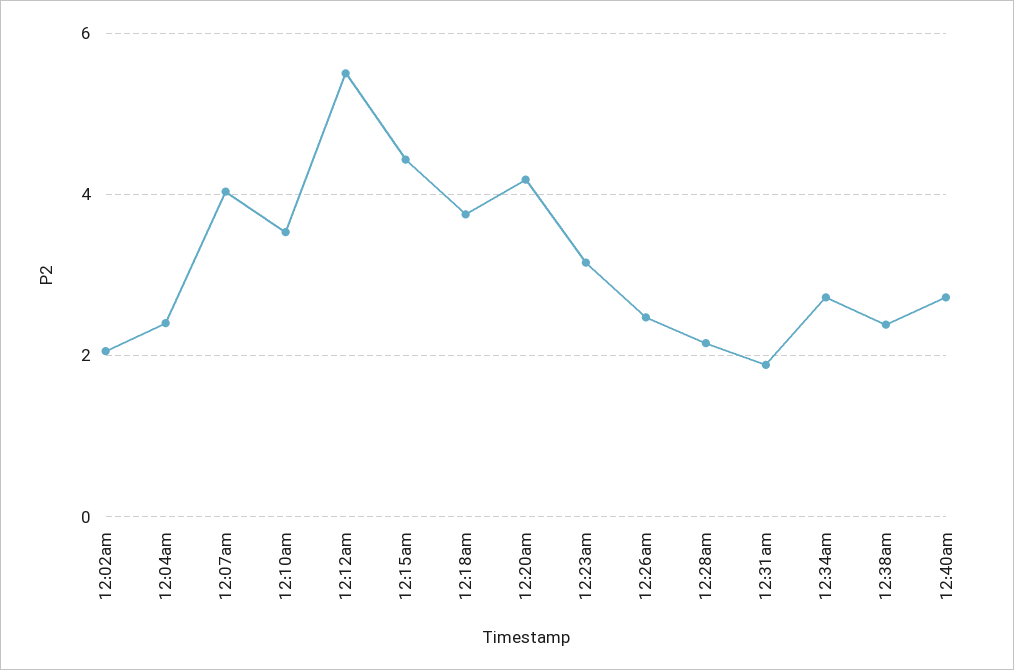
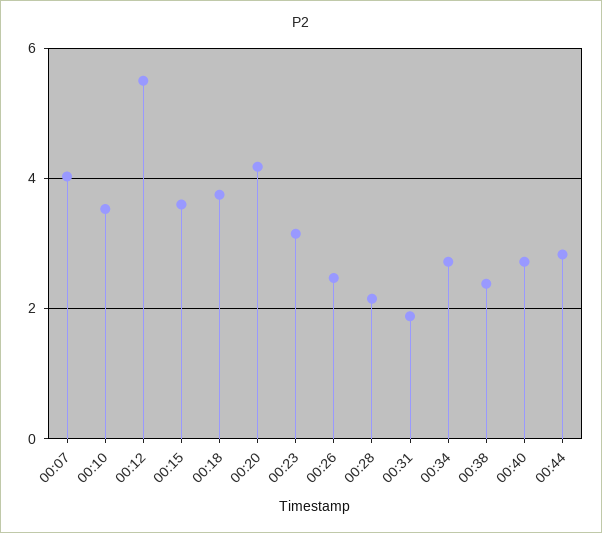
12:02am: 2 -> none
12:04am: 2.4 -> none
12:15am: 4.4 -> 3.6
00:44: none -> 2.8

